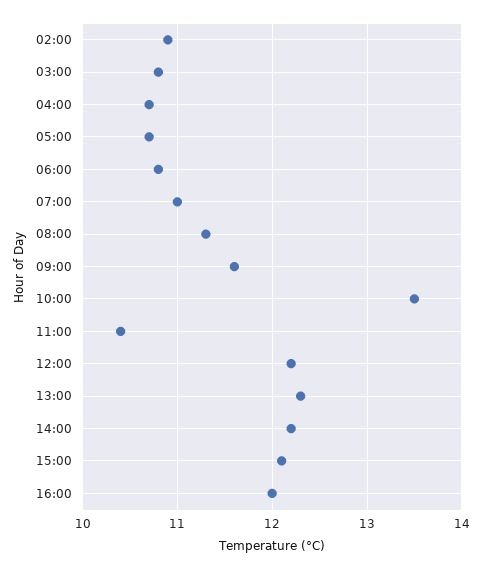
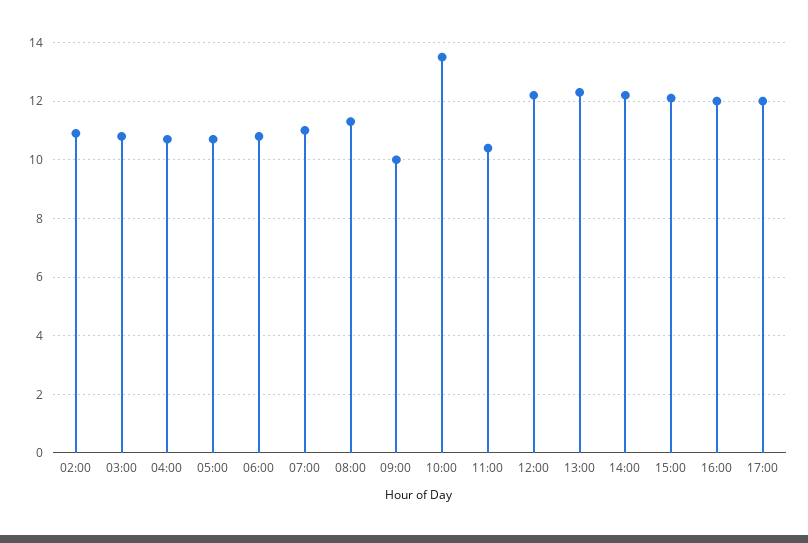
09:00: 11.6 -> 10
17:00: none -> 12

